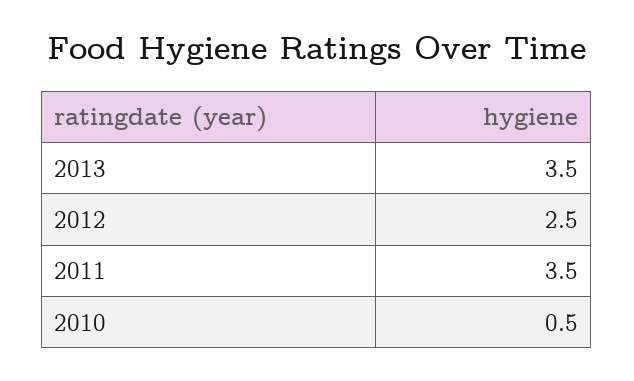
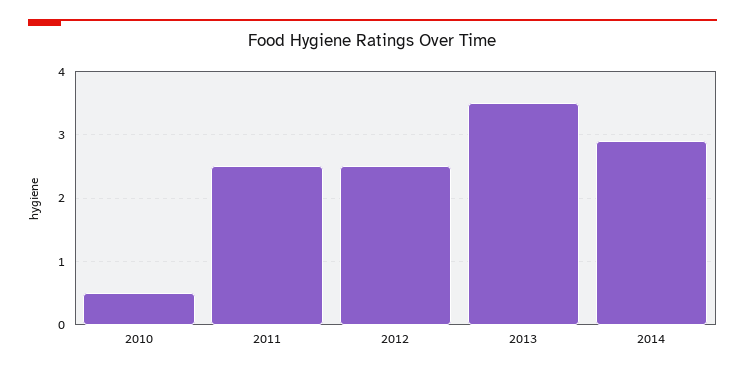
2011: 3.5 -> 2.5
2014: none -> 2.9

